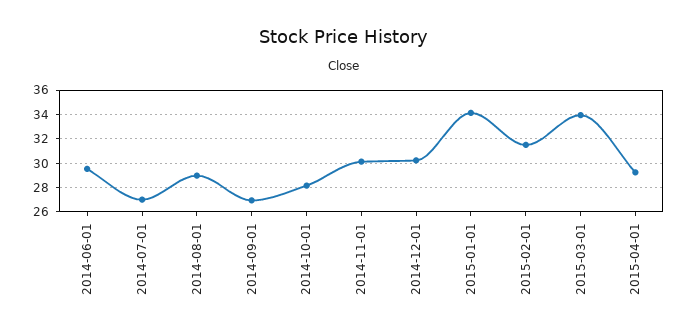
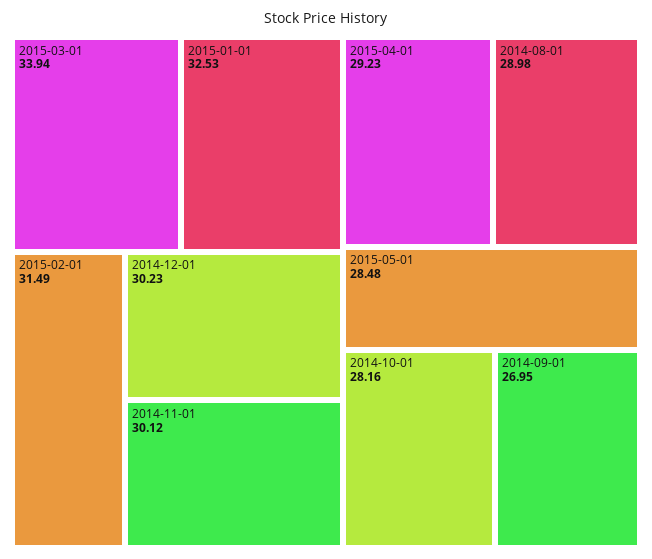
2014-06-01: 29.5 -> none
2014-07-01: 27 -> none
2015-01-01: 34 -> 32.53
2015-05-01: none -> 28.48

